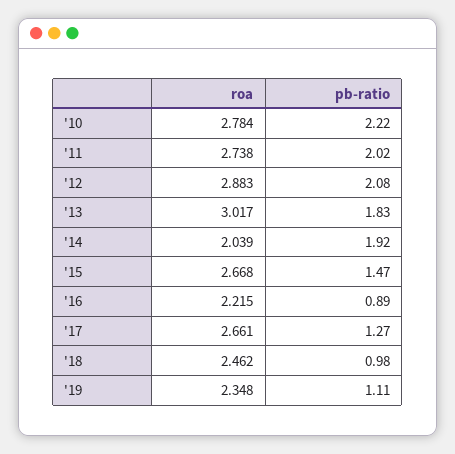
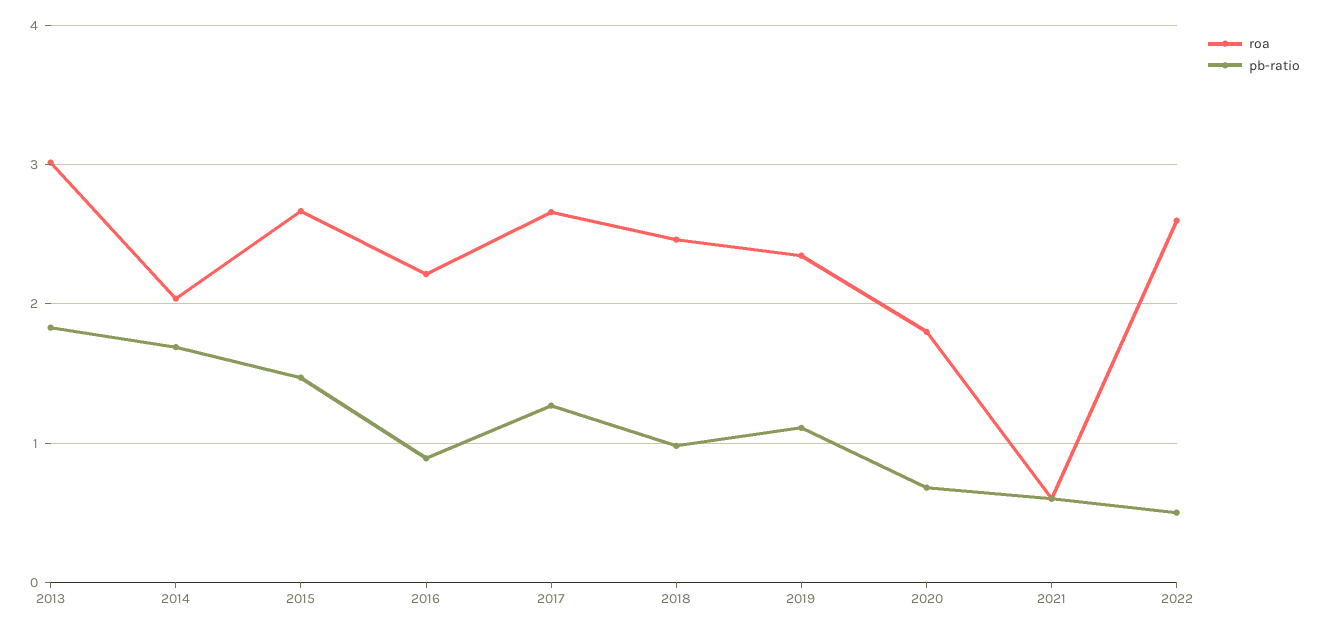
roa, '10: 2.784 -> none
pb-ratio, '10: 2.22 -> none
roa, '11: 2.738 -> none
pb-ratio, '11: 2.02 -> none
roa, '12: 2.883 -> none
pb-ratio, '12: 2.08 -> none
pb-ratio, '14: 1.92 -> 1.7
roa, 2020: none -> 1.8
pb-ratio, 2020: none -> 0.7
roa, 2021: none -> 0.6
pb-ratio, 2021: none -> 0.6
roa, 2022: none -> 2.6
pb-ratio, 2022: none -> 0.5

